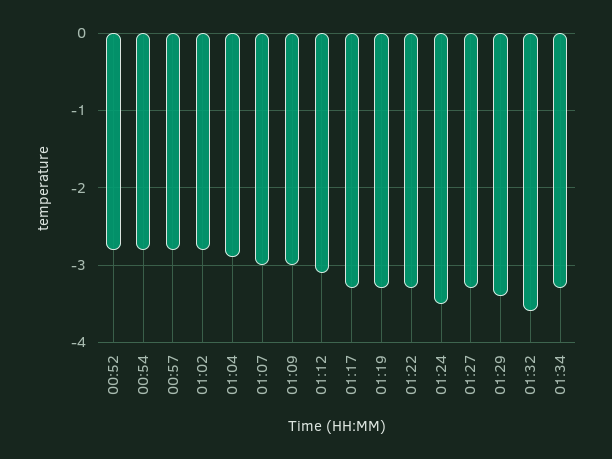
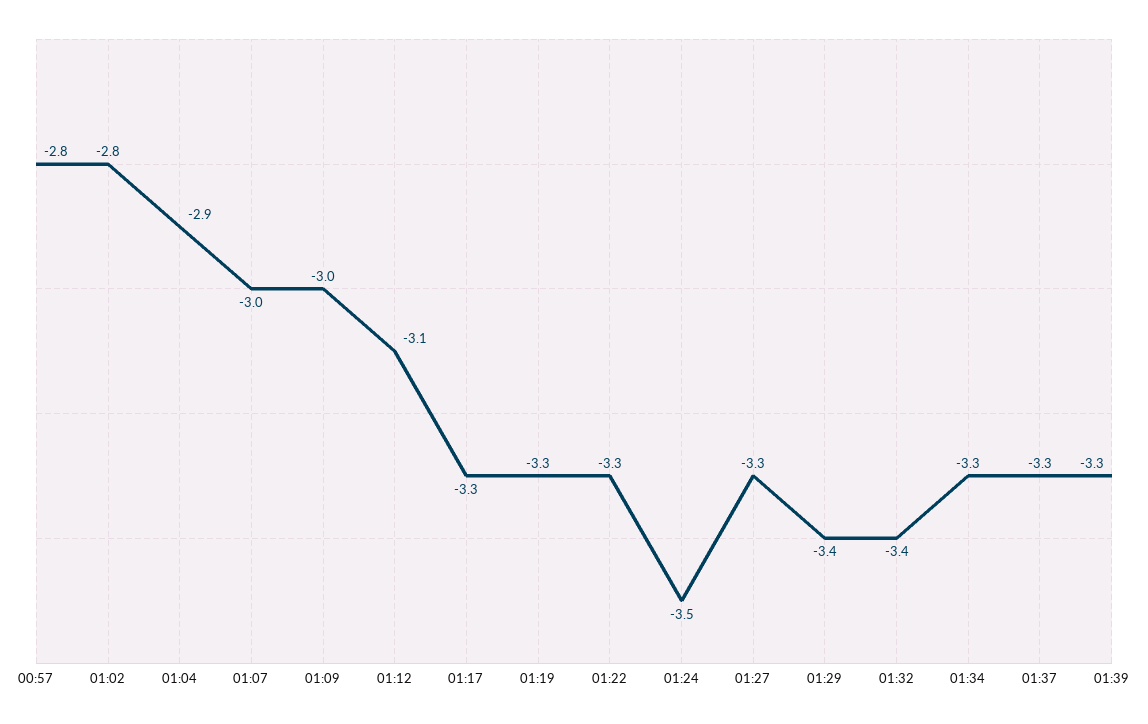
00:52: -2.8 -> none
00:54: -2.8 -> none
01:32: -3.6 -> -3.4
01:37: none -> -3.3
01:39: none -> -3.3

